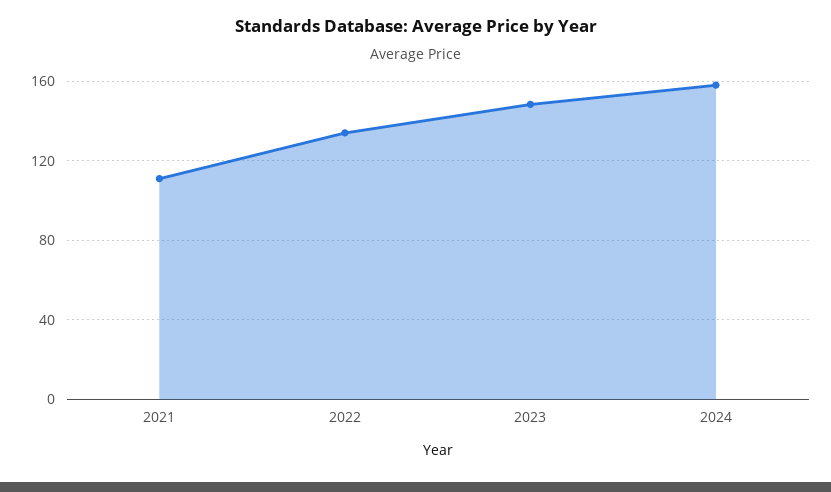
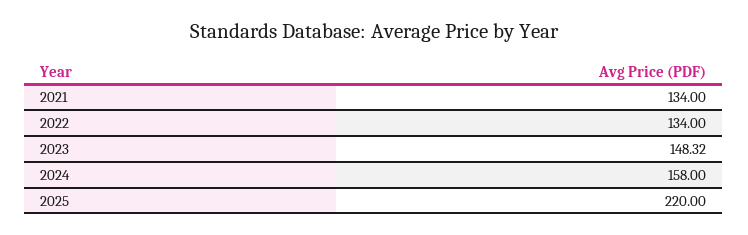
2021: 110 -> 134
2025: none -> 220

